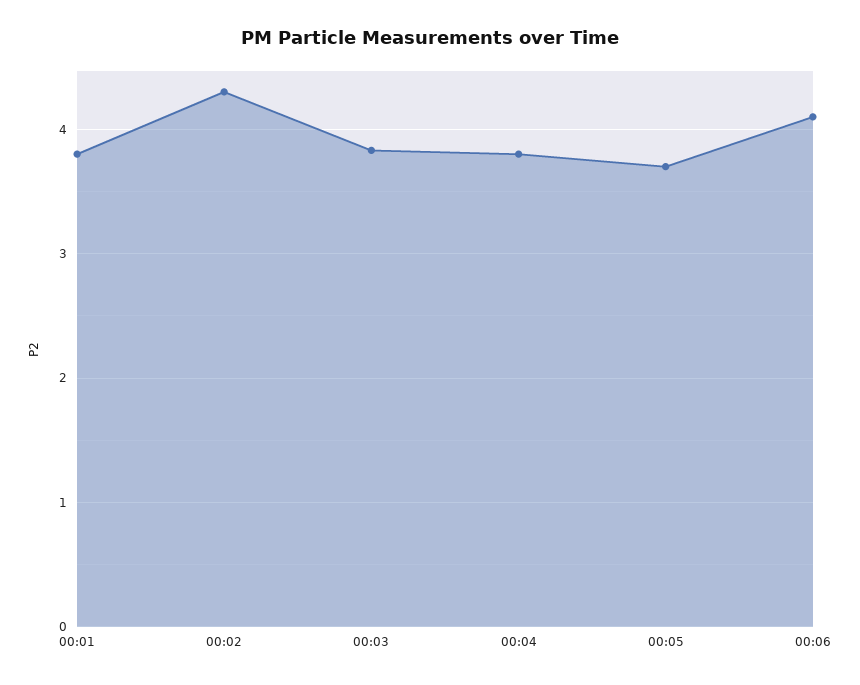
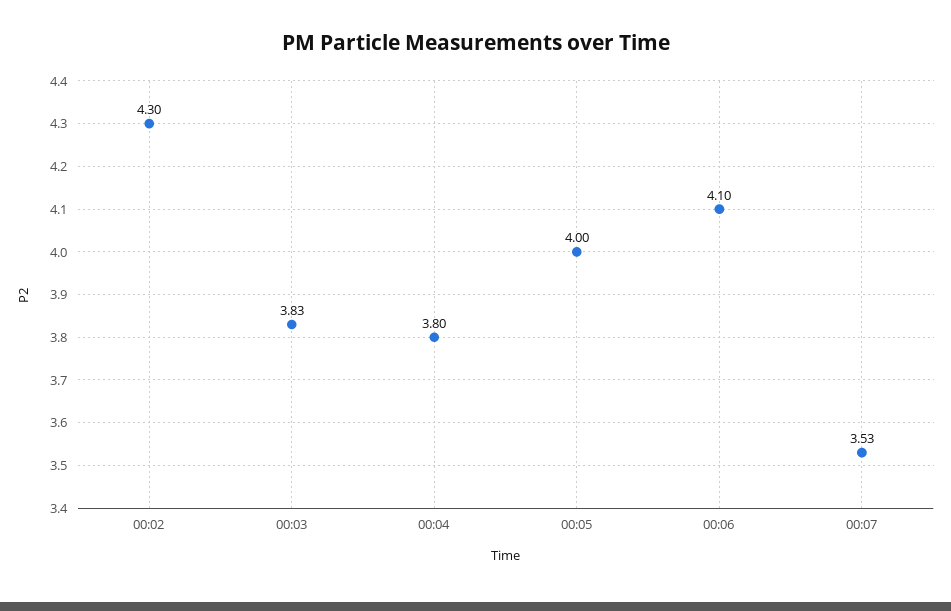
00:01: 3.8 -> none
00:05: 3.7 -> 4
00:07: none -> 3.53

